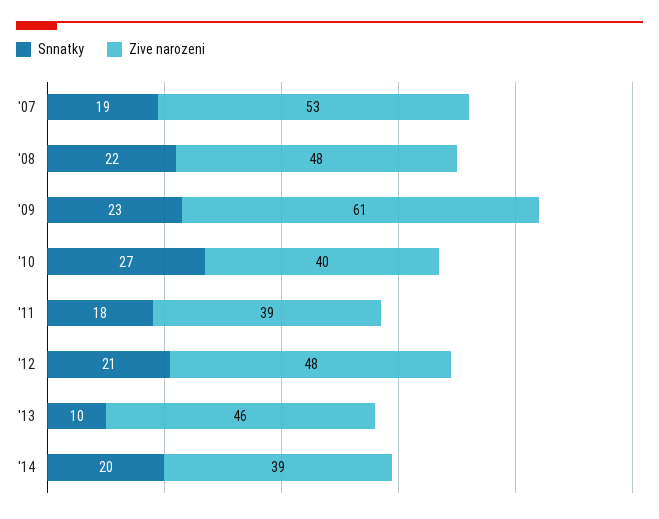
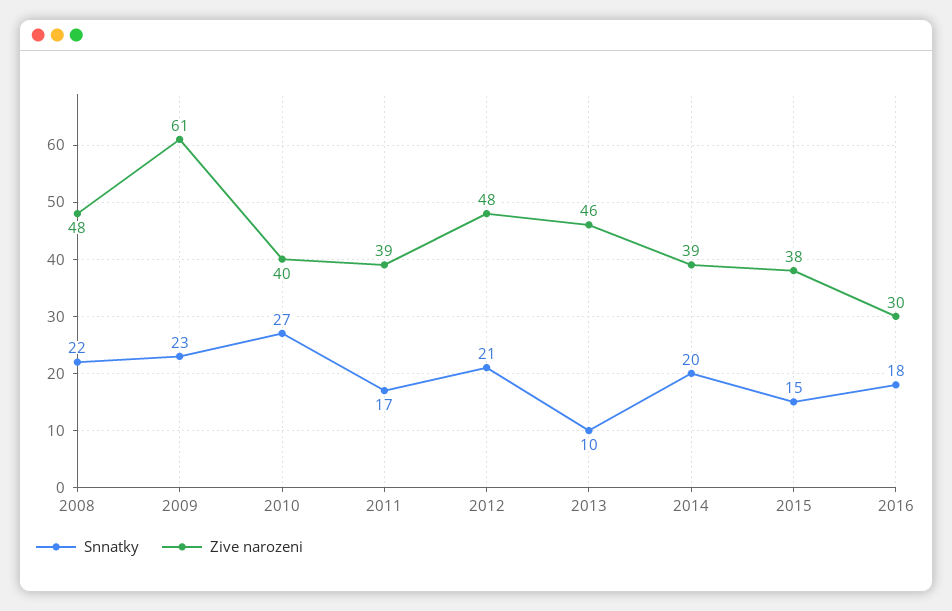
Snnatky, '07: 19 -> none
Zive narozeni, '07: 53 -> none
Snnatky, '11: 18 -> 17
Snnatky, 2015: none -> 15
Zive narozeni, 2015: none -> 38
Snnatky, 2016: none -> 18
Zive narozeni, 2016: none -> 30

